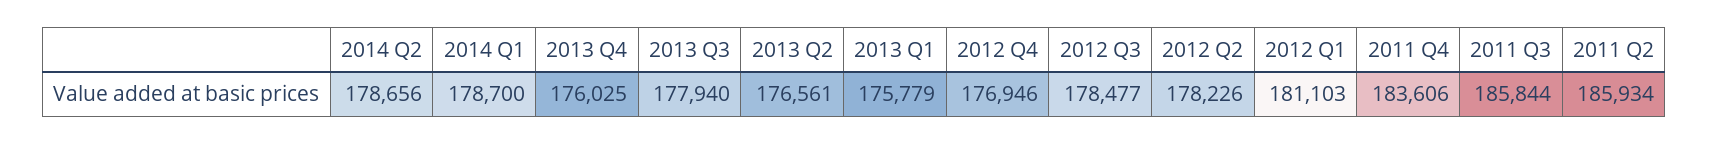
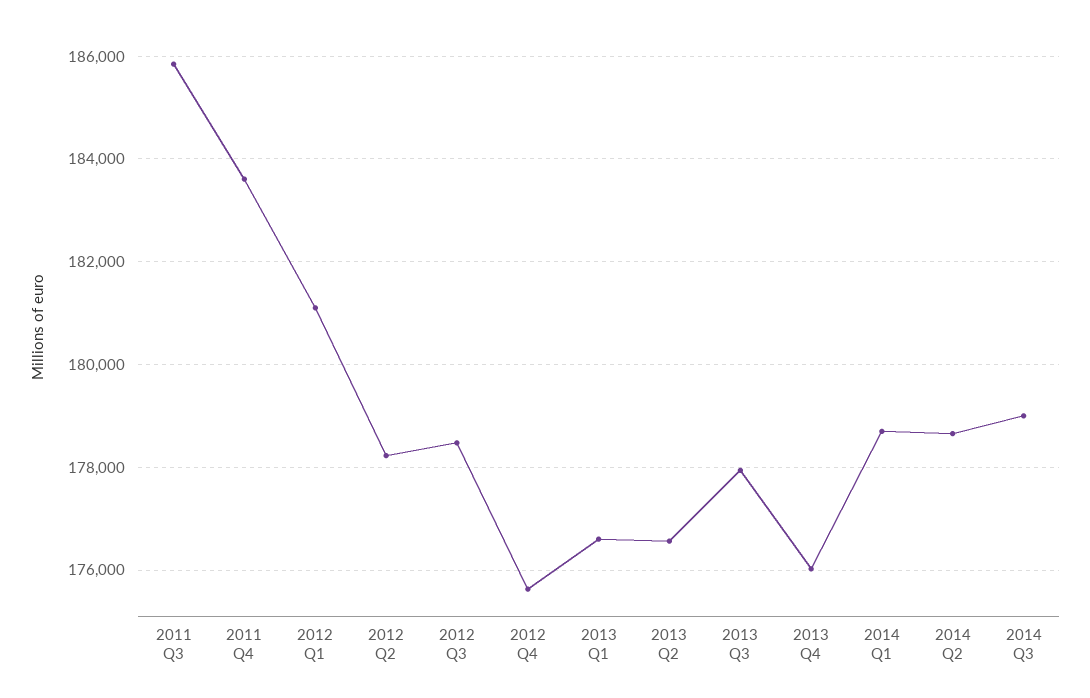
2013 Q1: 175779 -> 176600
2012 Q4: 176946 -> 175600
2011 Q2: 185934 -> none
2014 Q3: none -> 179000

